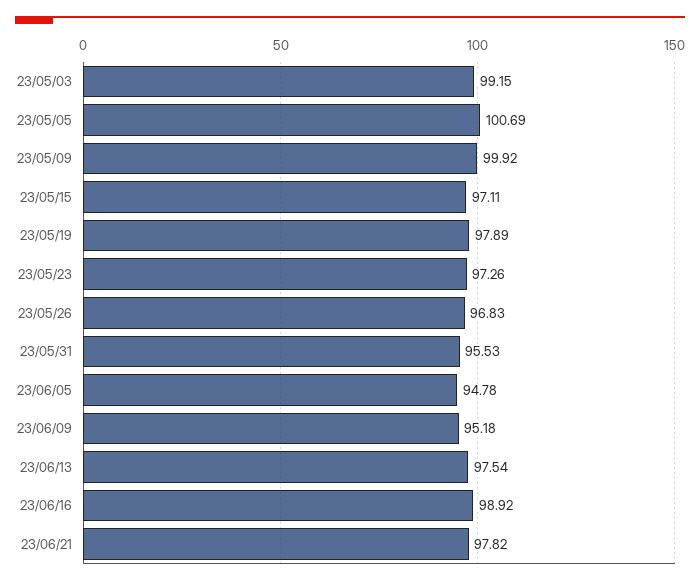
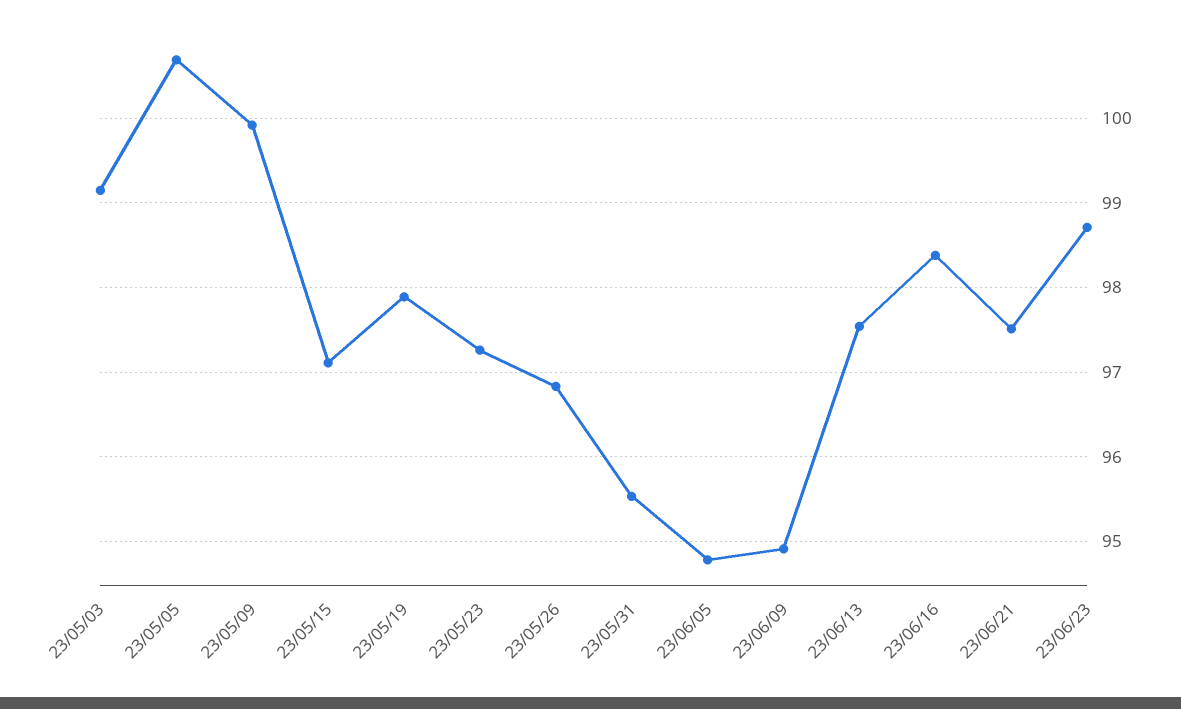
23/06/09: 95.18 -> 94.9
23/06/16: 98.92 -> 98.4
23/06/21: 97.82 -> 97.5
23/06/23: none -> 98.7

